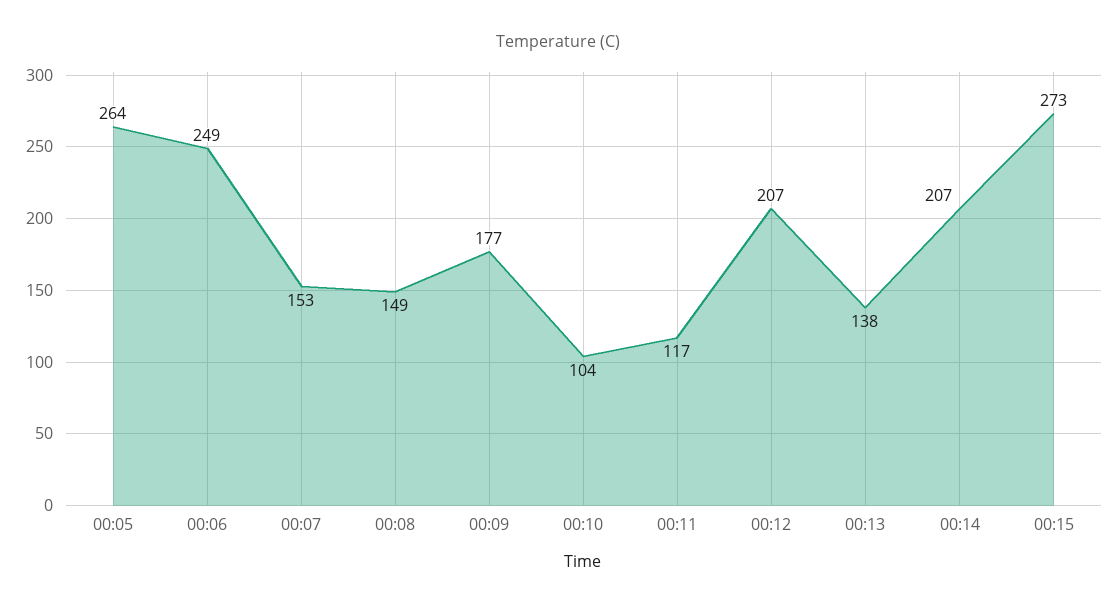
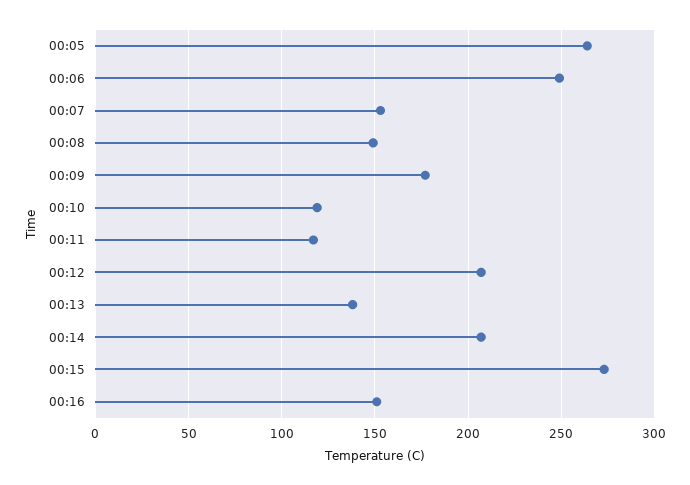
00:10: 104 -> 120
00:16: none -> 150

